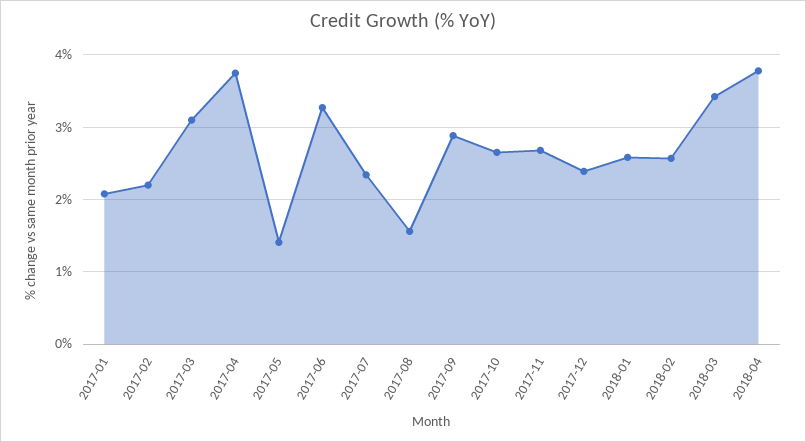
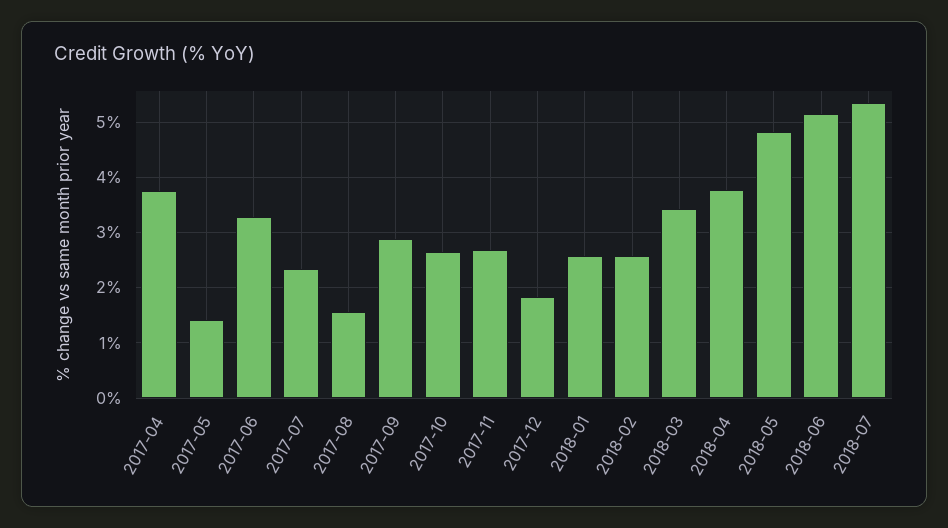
2017-01: 2.1 -> none
2017-02: 2.2 -> none
2017-03: 3.1 -> none
2017-12: 2.4 -> 1.8
2018-05: none -> 4.8
2018-06: none -> 5.2
2018-07: none -> 5.4

